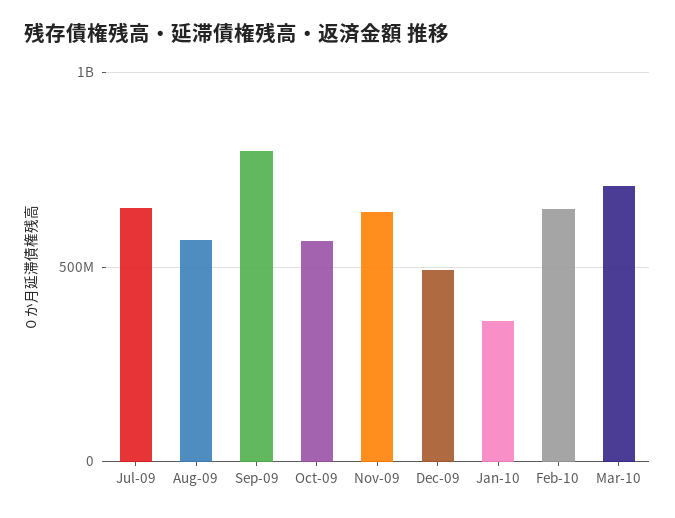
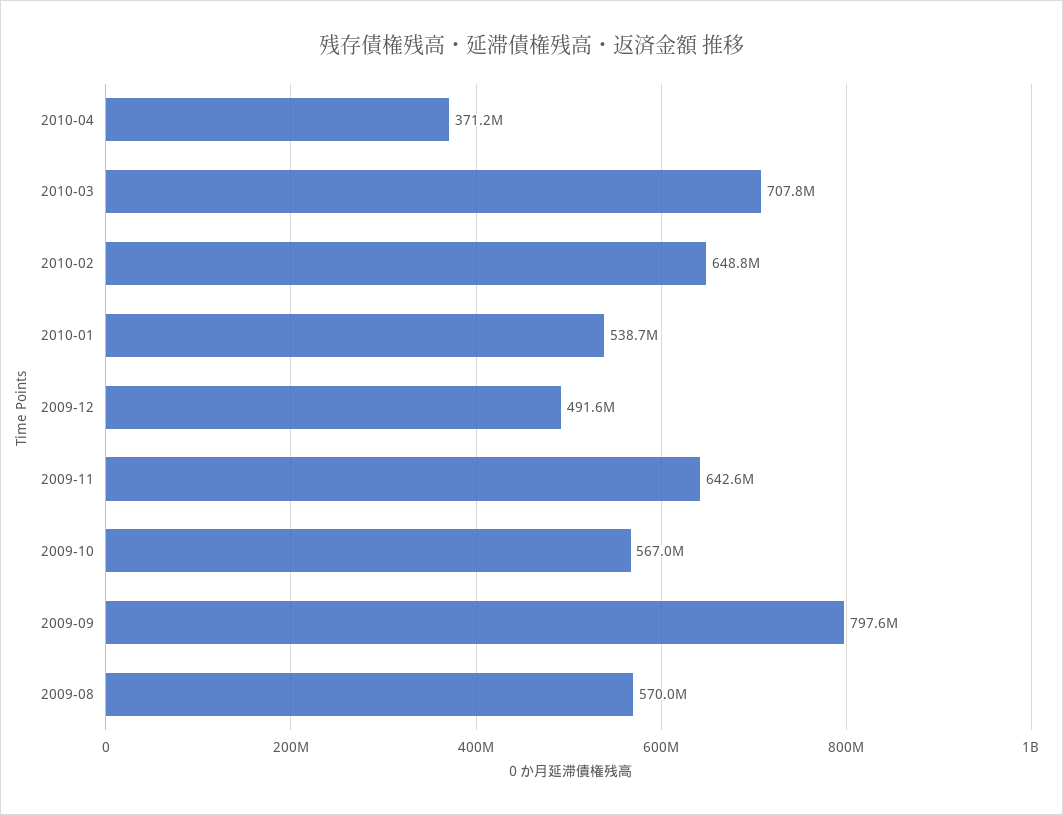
Jul-09: 650000000 -> none
Jan-10: 350000000 -> 538700000
2010-04: none -> 371200000

